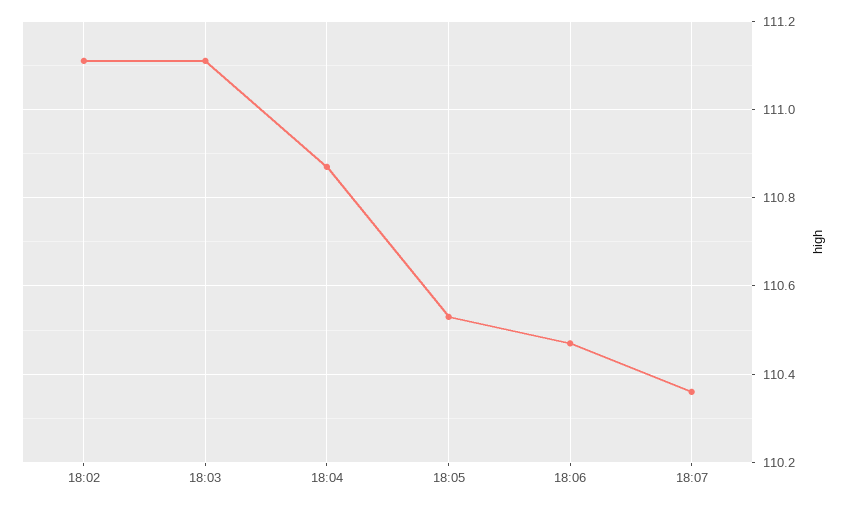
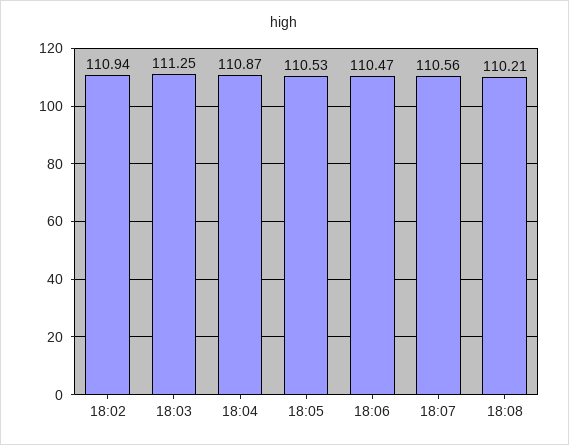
18:02: 111.1 -> 110.94
18:03: 111.1 -> 111.25
18:07: 110.35 -> 110.56
18:08: none -> 110.21

